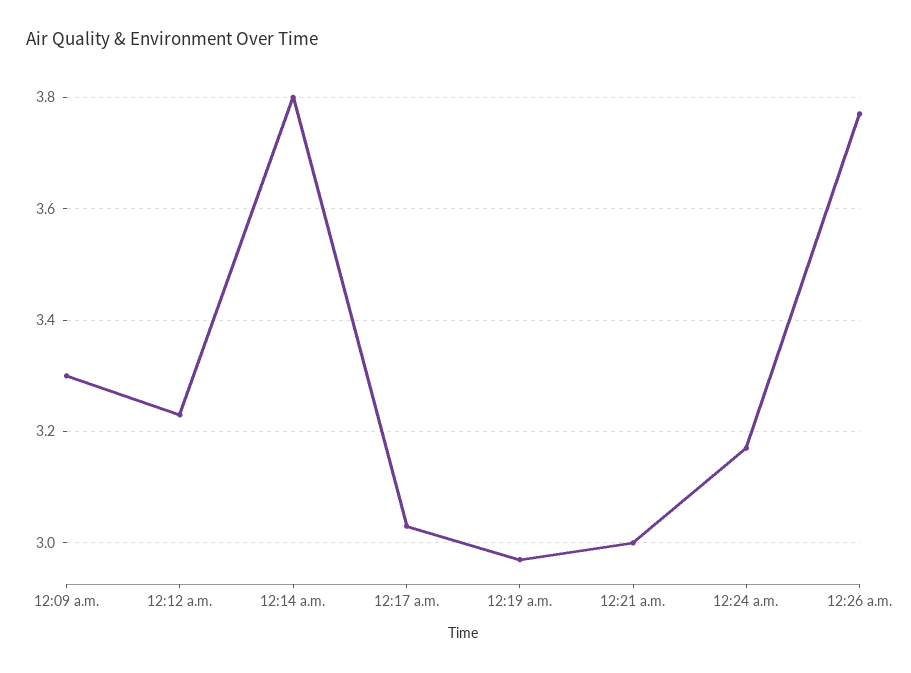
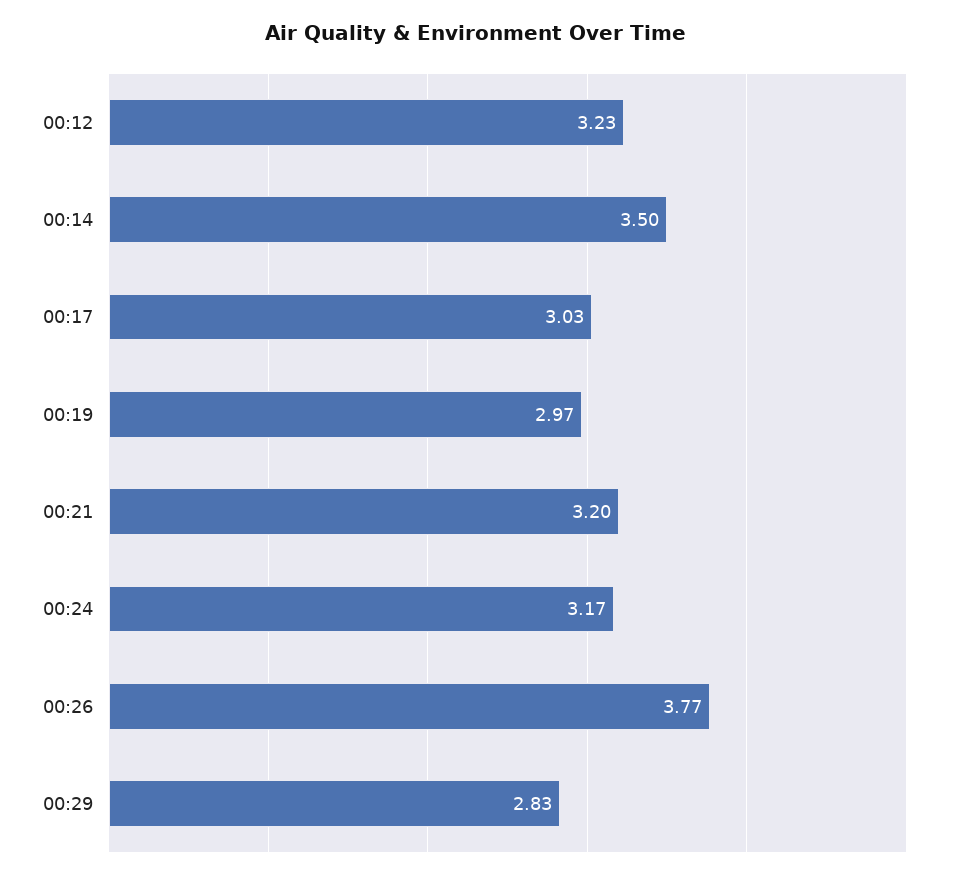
12:09 a.m.: 3.3 -> none
12:14 a.m.: 3.8 -> 3.5
12:21 a.m.: 3 -> 3.2
00:29: none -> 2.83

